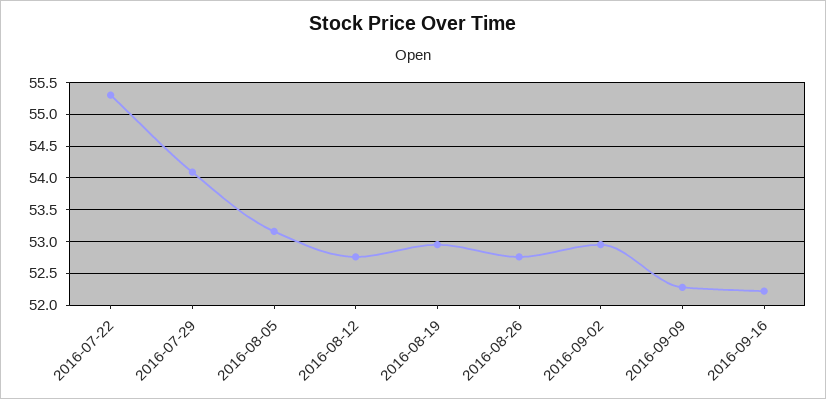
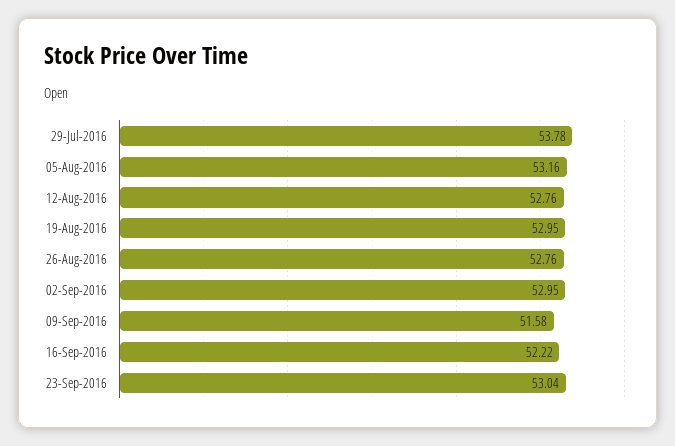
2016-07-22: 55.3 -> none
2016-07-29: 54.1 -> 53.78
2016-09-09: 52.3 -> 51.58
23-Sep-2016: none -> 53.04

